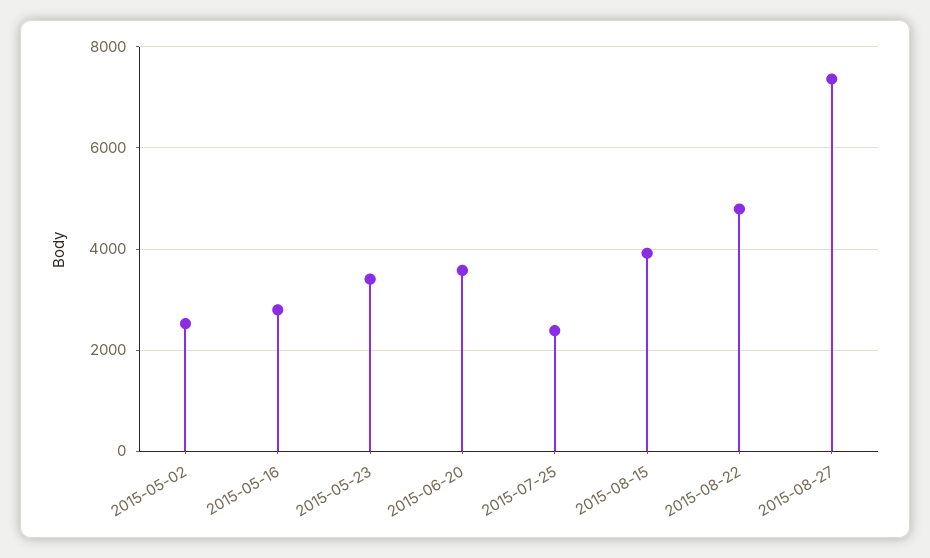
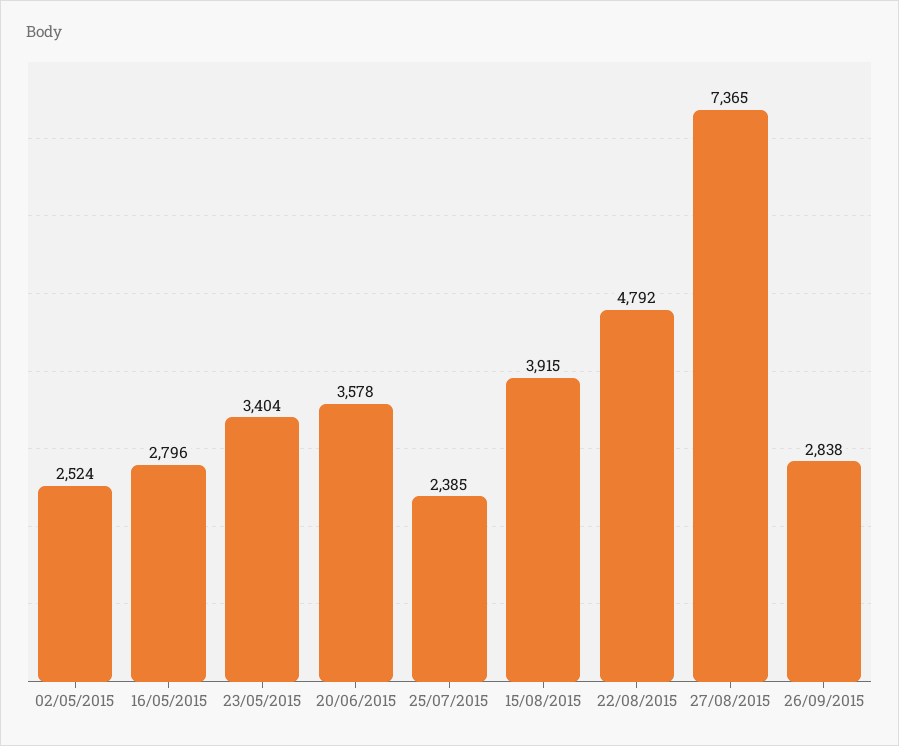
26/09/2015: none -> 2838

